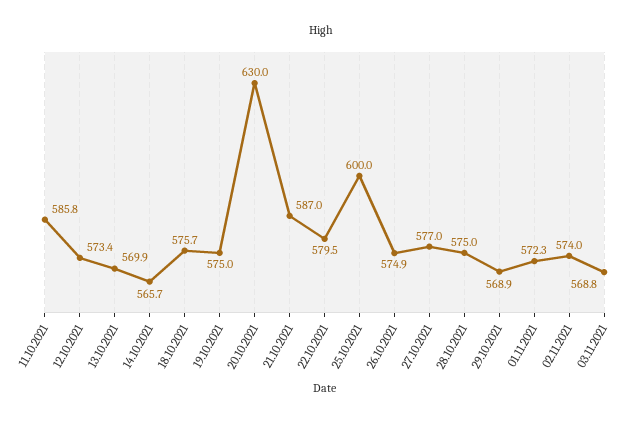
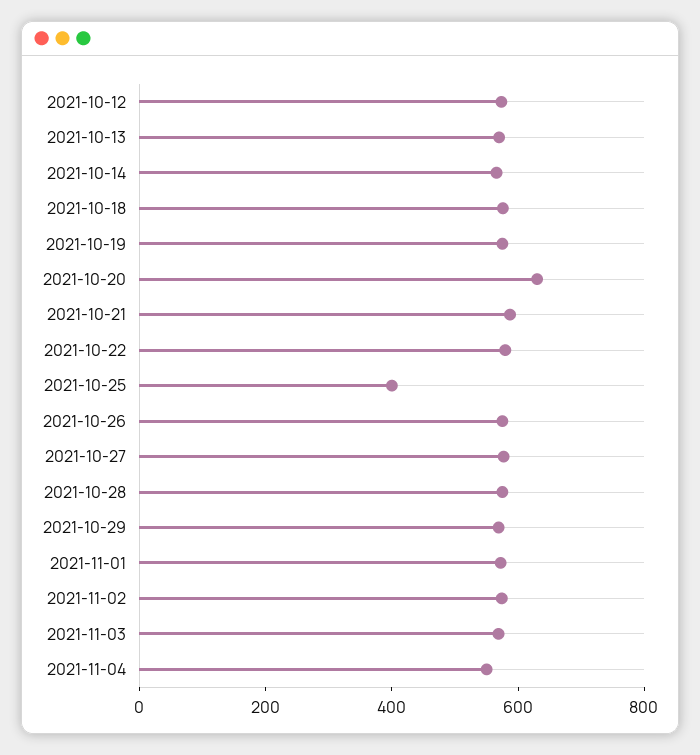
11.10.2021: 585.8 -> none
25.10.2021: 600 -> 400
2021-11-04: none -> 550

